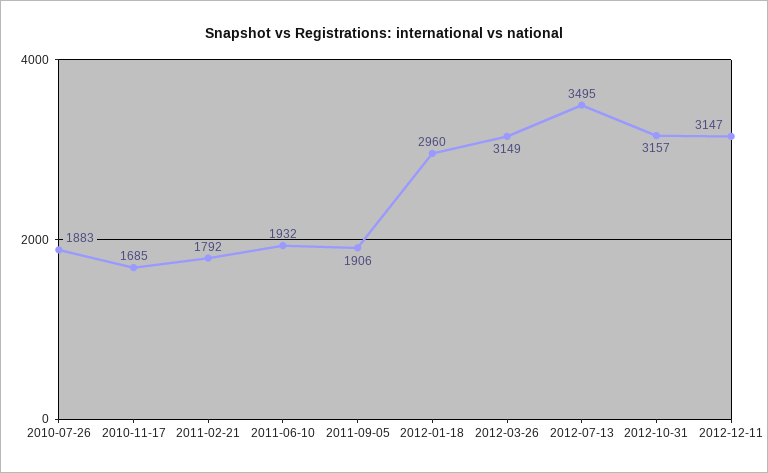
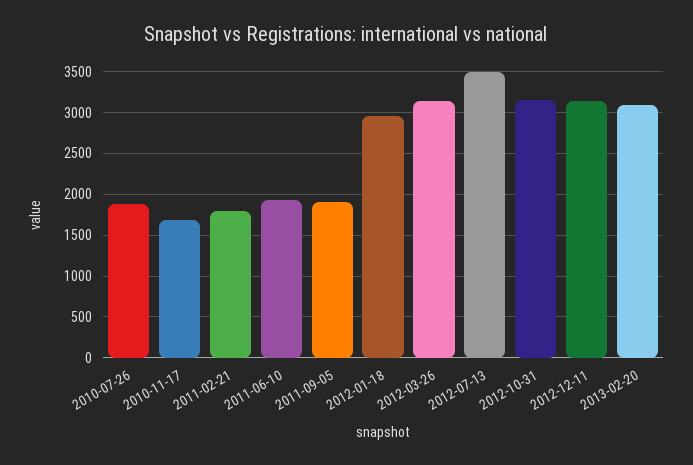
2013-02-20: none -> 3100

